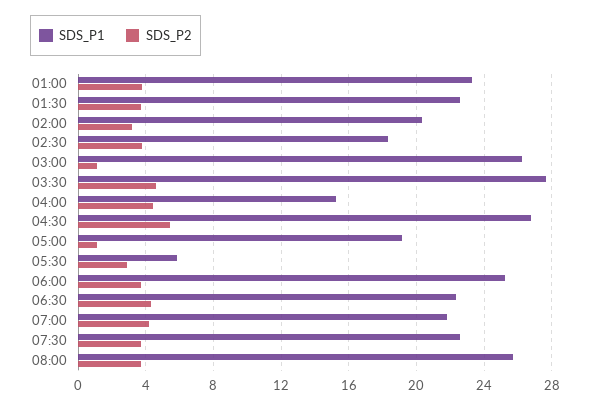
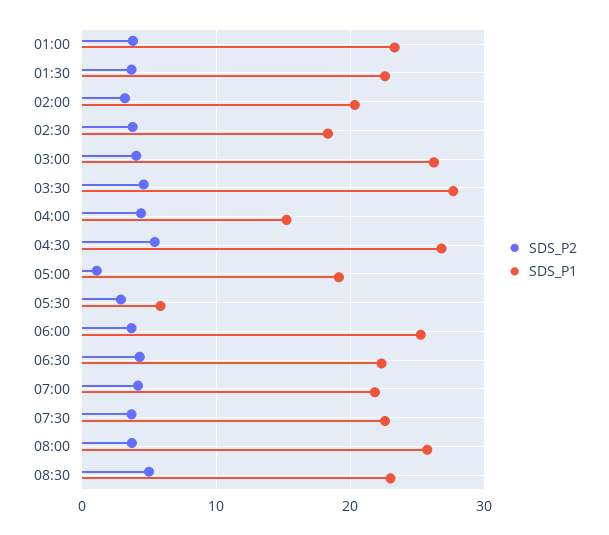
SDS_P2, 03:00: 1 -> 4
SDS_P2, 08:30: none -> 5
SDS_P1, 08:30: none -> 23

